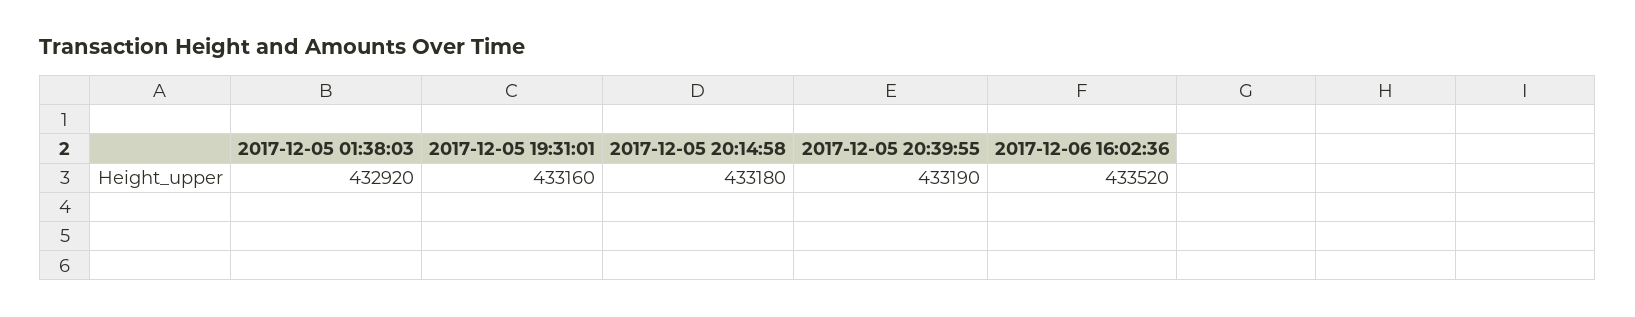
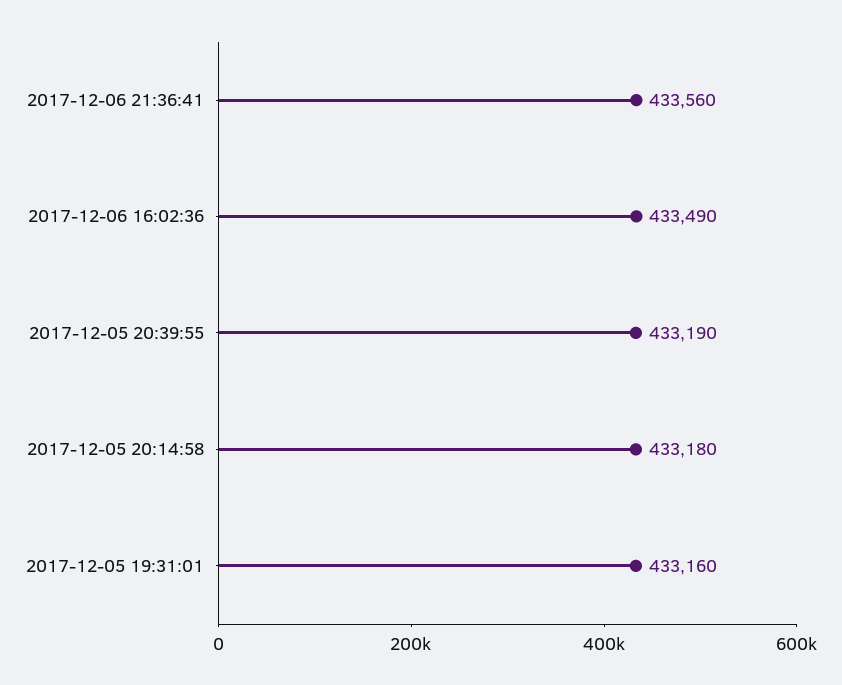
2017-12-05 01:38:03: 432920 -> none
2017-12-06 16:02:36: 433520 -> 433490
2017-12-06 21:36:41: none -> 433560

